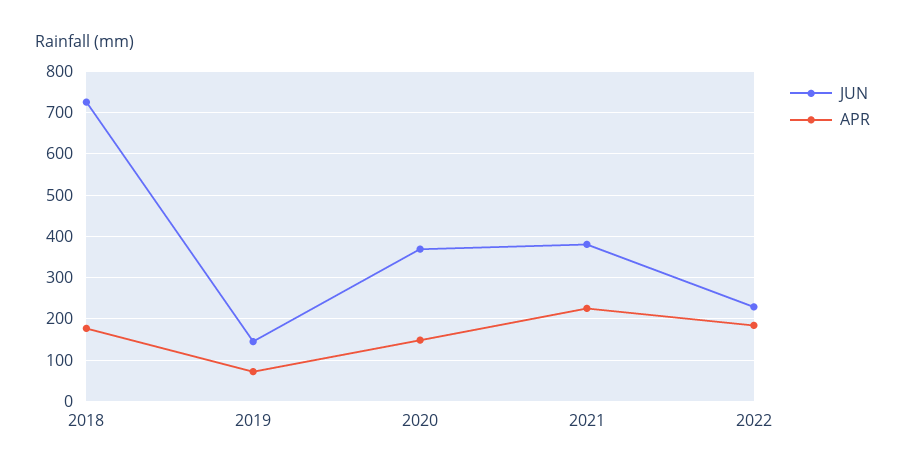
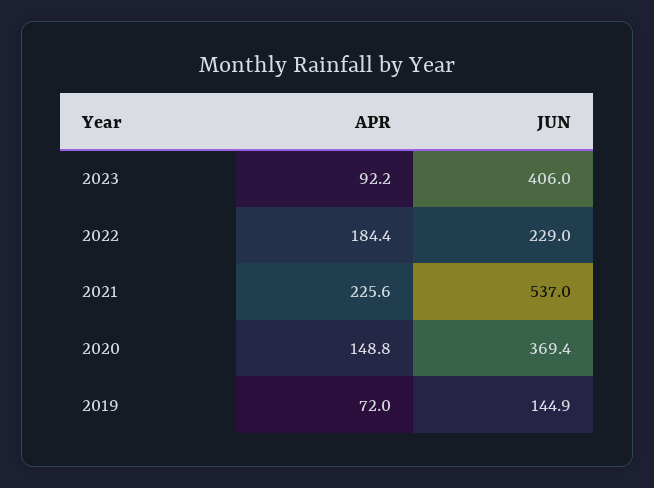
JUN, 2018: 720 -> none
APR, 2018: 180 -> none
JUN, 2021: 380 -> 537
APR, 2023: none -> 92.2
JUN, 2023: none -> 406

